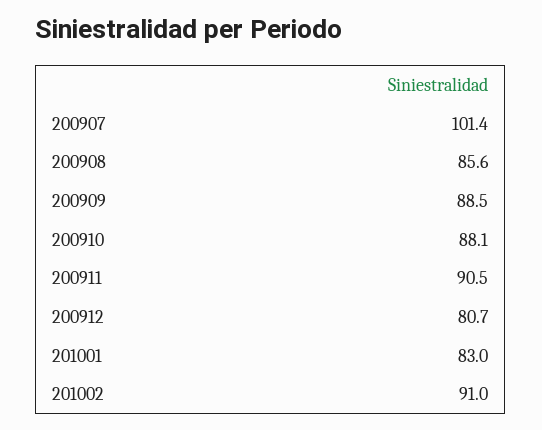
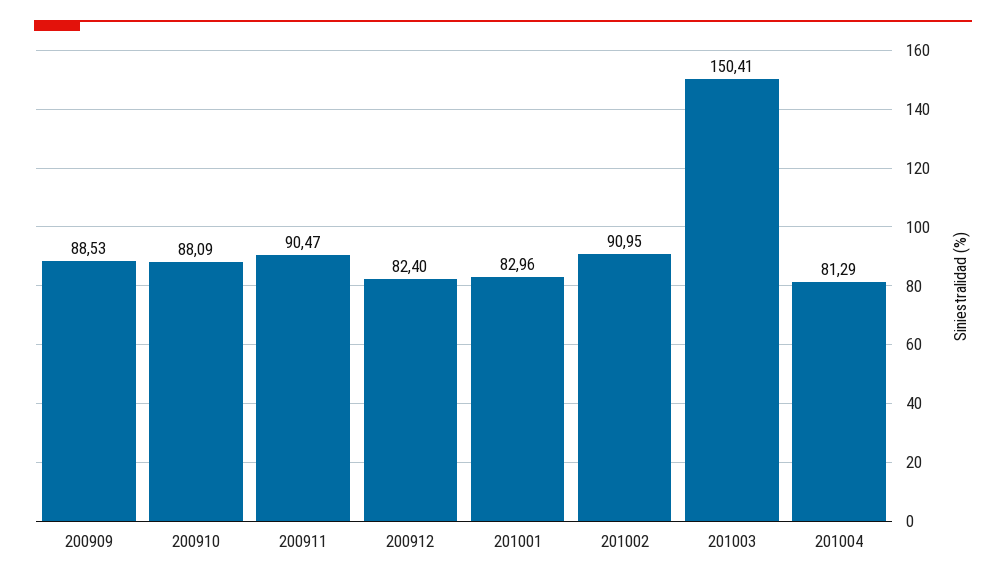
200907: 101.4 -> none
200908: 85.6 -> none
200912: 80.7 -> 82.4
201003: none -> 150.41
201004: none -> 81.29

